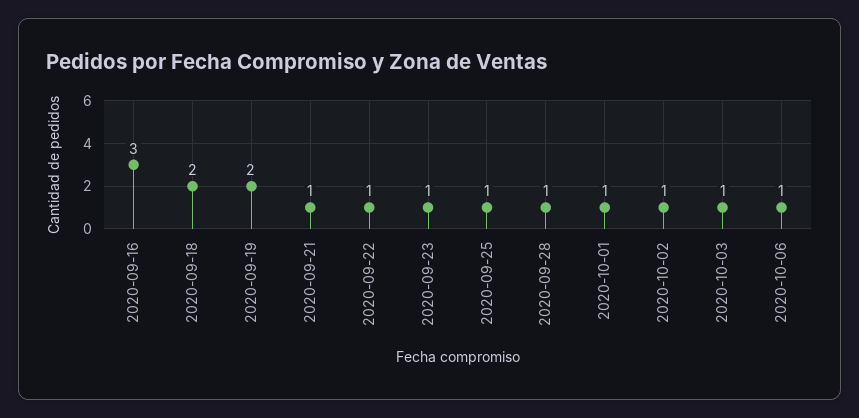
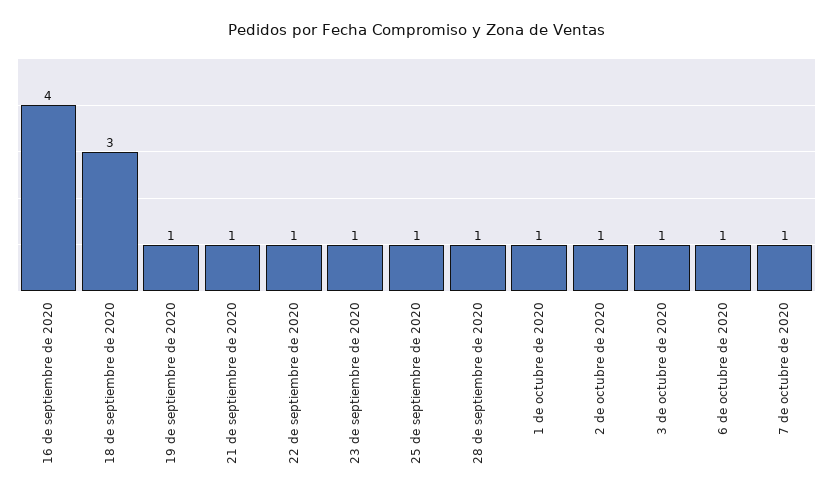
2020-09-16: 3 -> 4
2020-09-18: 2 -> 3
2020-09-19: 2 -> 1
7 de octubre de 2020: none -> 1

